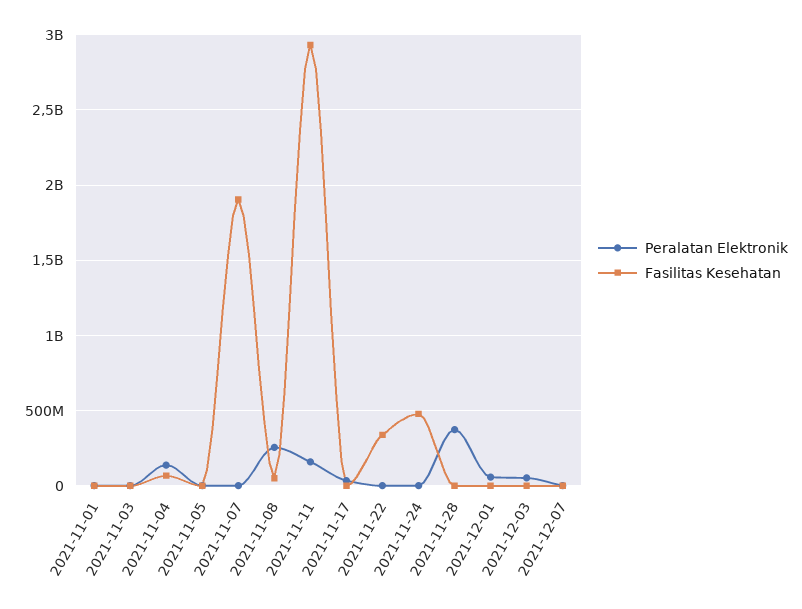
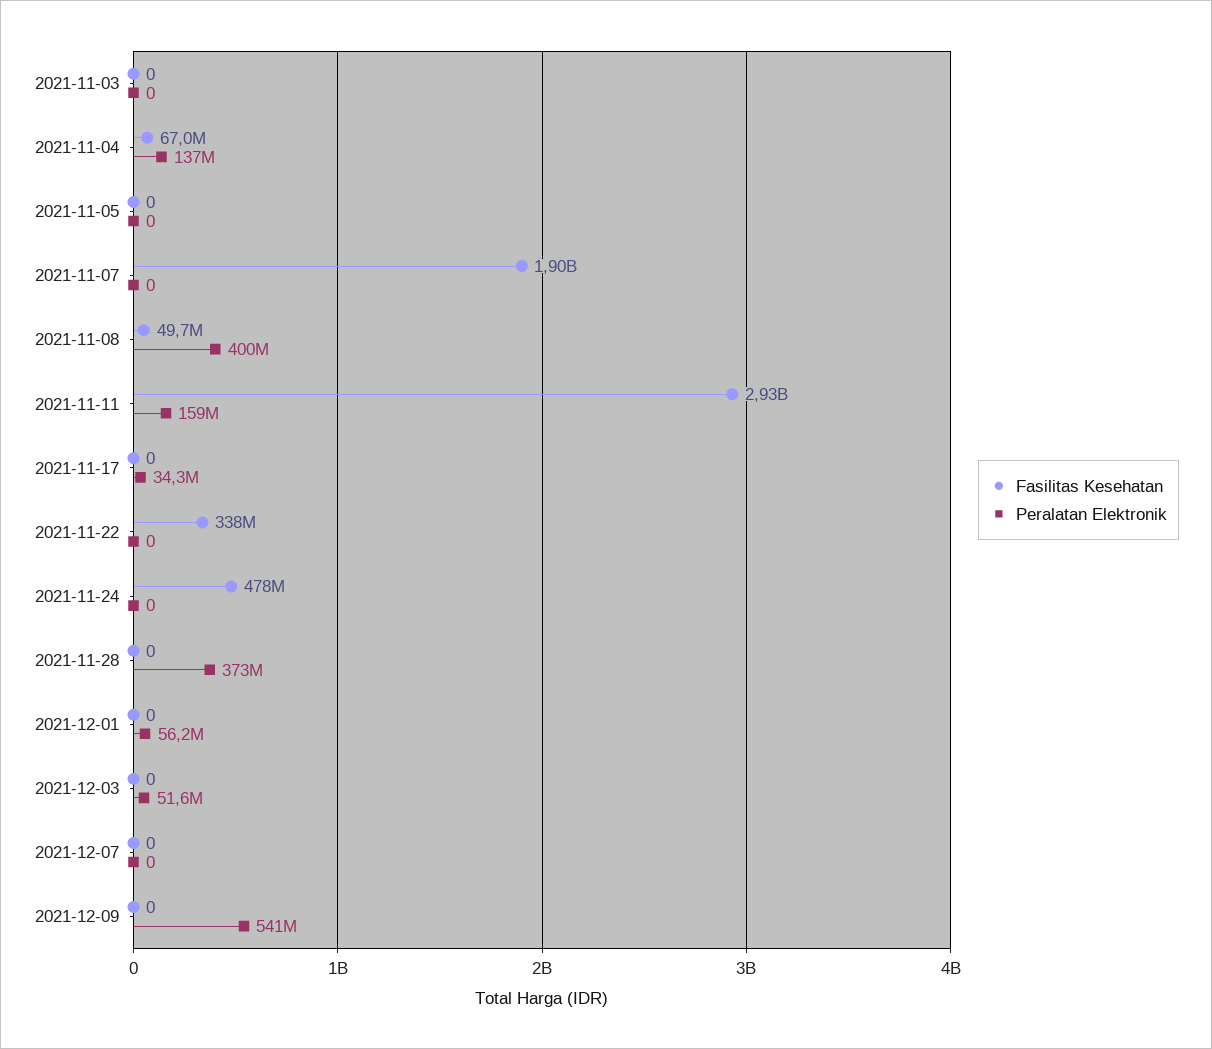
Peralatan Elektronik, 2021-11-01: 0 -> none
Fasilitas Kesehatan, 2021-11-01: 0 -> none
Peralatan Elektronik, 2021-11-08: 250000000 -> 400000000
Fasilitas Kesehatan, 2021-12-09: none -> 0
Peralatan Elektronik, 2021-12-09: none -> 541000000

